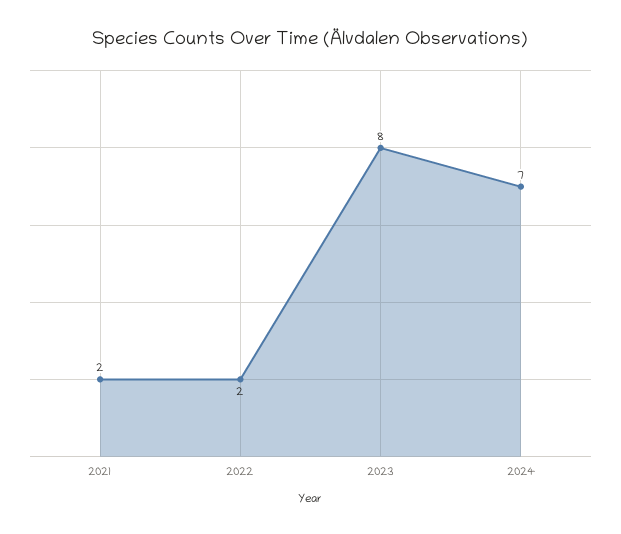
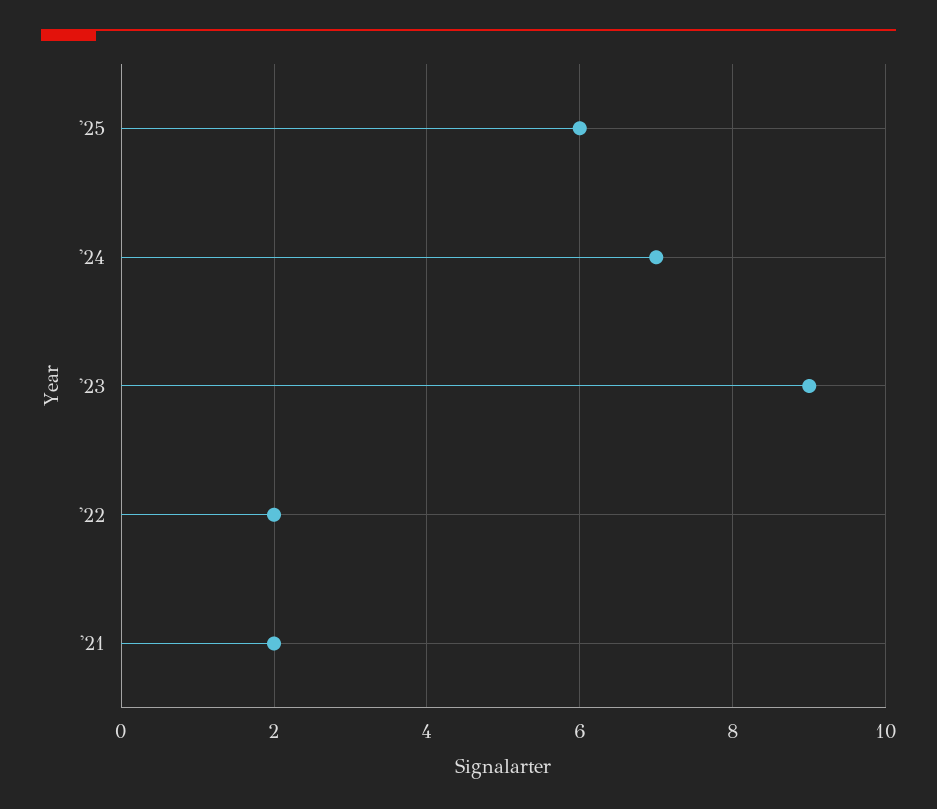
2023: 8 -> 9
'25: none -> 6

